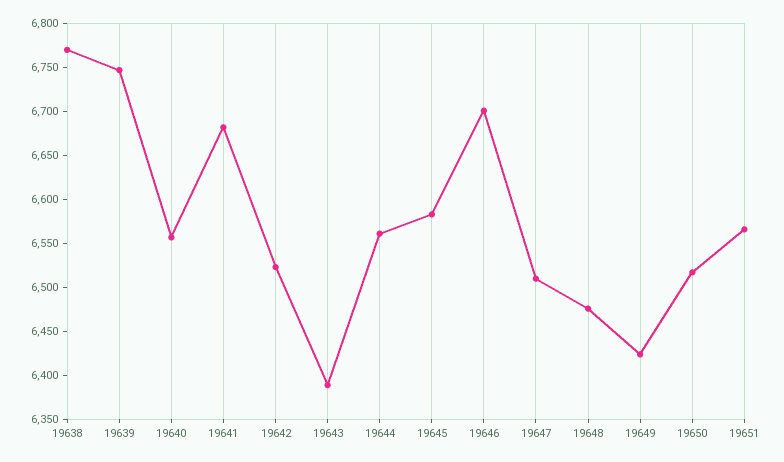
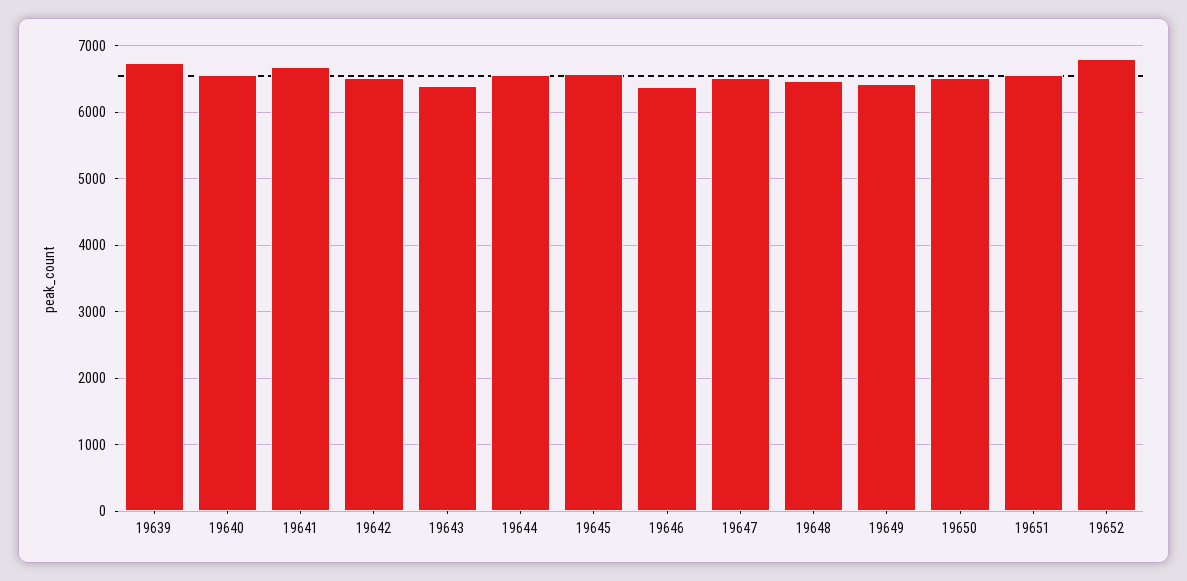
19638: 6770 -> none
19646: 6700 -> 6400
19652: none -> 6800

